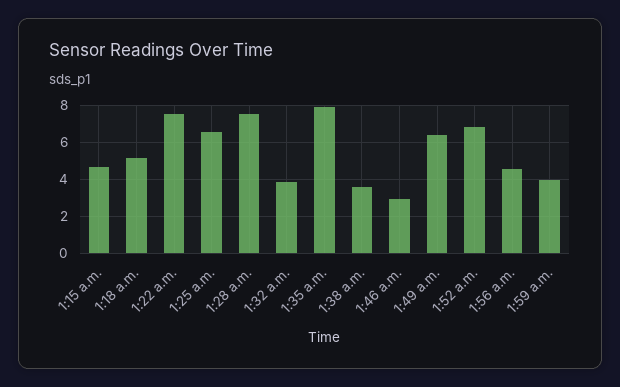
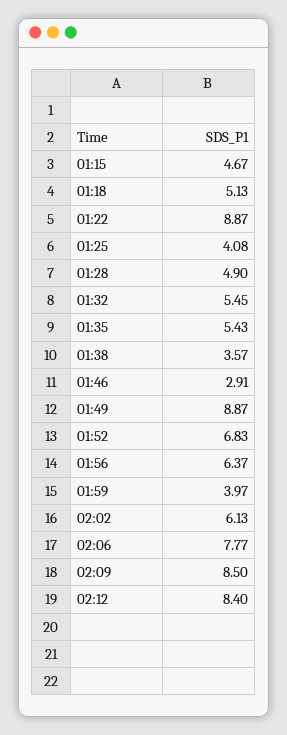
1:22 a.m.: 7.5 -> 8.87
1:25 a.m.: 6.5 -> 4.08
1:28 a.m.: 7.5 -> 4.9
1:32 a.m.: 4 -> 5.45
1:35 a.m.: 8 -> 5.43
1:49 a.m.: 6.5 -> 8.87
1:56 a.m.: 4.5 -> 6.37
02:02: none -> 6.13
02:06: none -> 7.77
02:09: none -> 8.5
02:12: none -> 8.4

